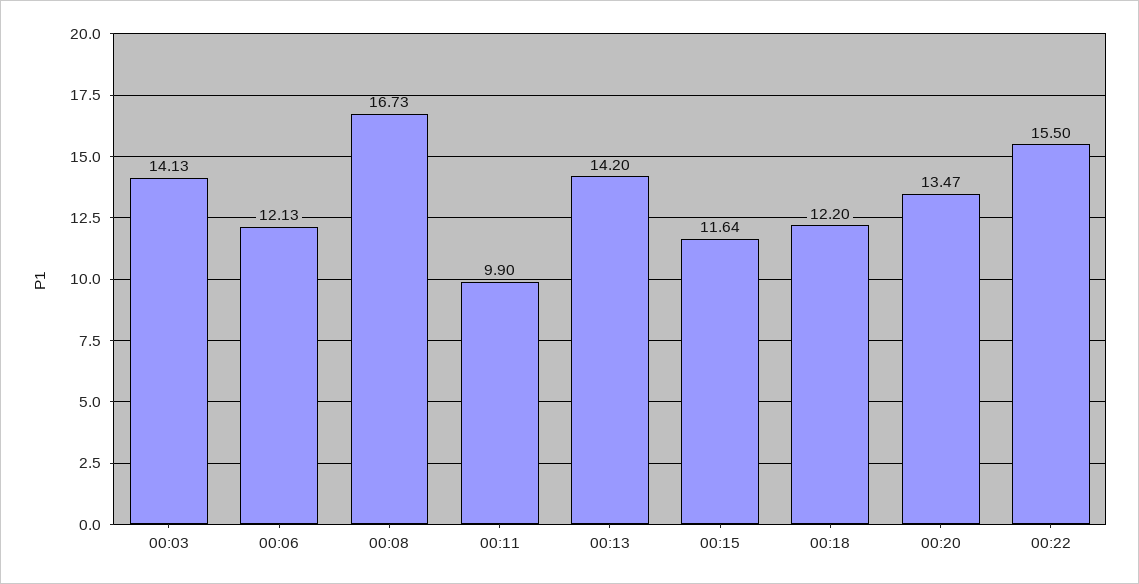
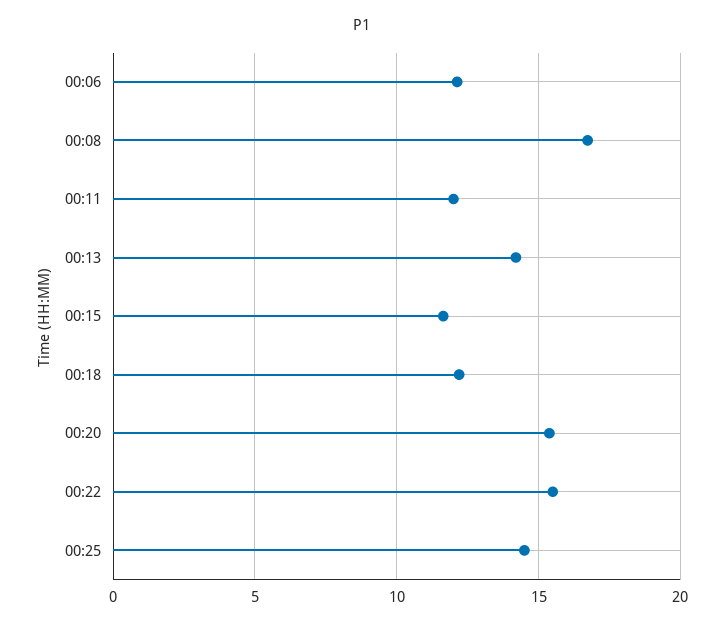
00:03: 14.13 -> none
00:11: 9.9 -> 12
00:20: 13.47 -> 15.5
00:25: none -> 14.5

